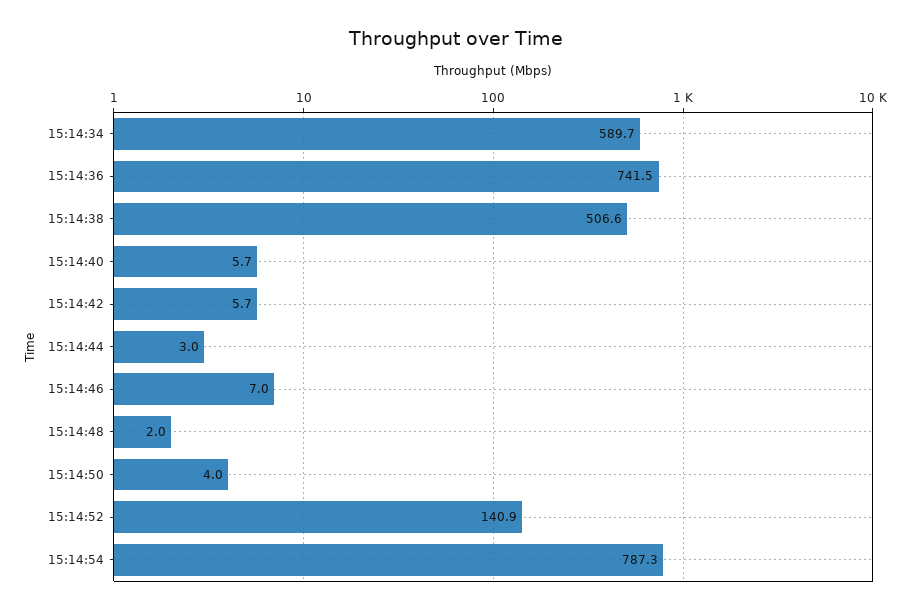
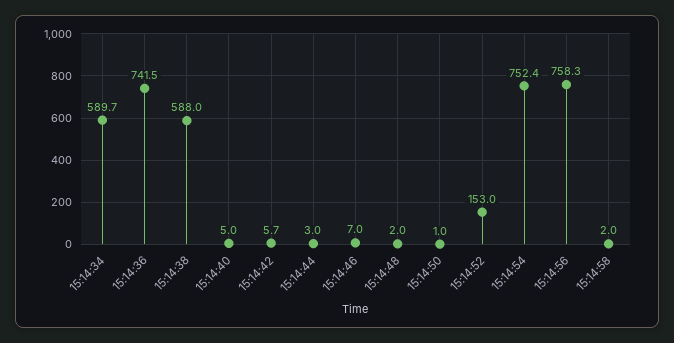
15:14:38: 506.6 -> 588
15:14:40: 5.7 -> 5
15:14:50: 4 -> 1
15:14:52: 140.9 -> 153
15:14:54: 787.3 -> 752.4
15:14:56: none -> 758.3
15:14:58: none -> 2

